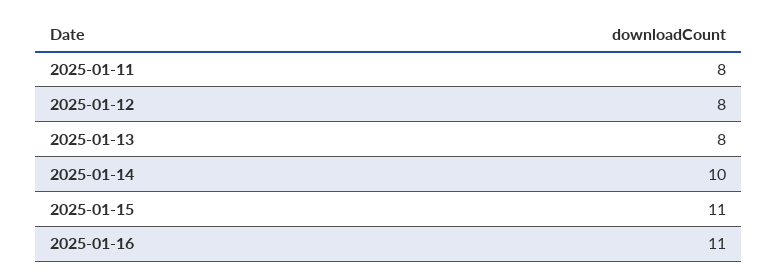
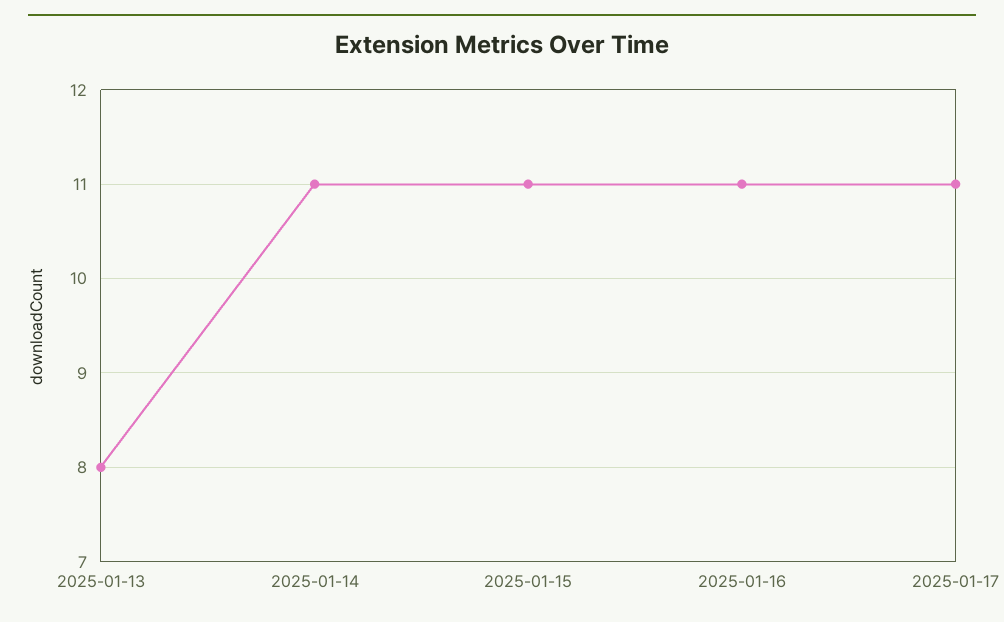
2025-01-11: 8 -> none
2025-01-12: 8 -> none
2025-01-14: 10 -> 11
2025-01-17: none -> 11

